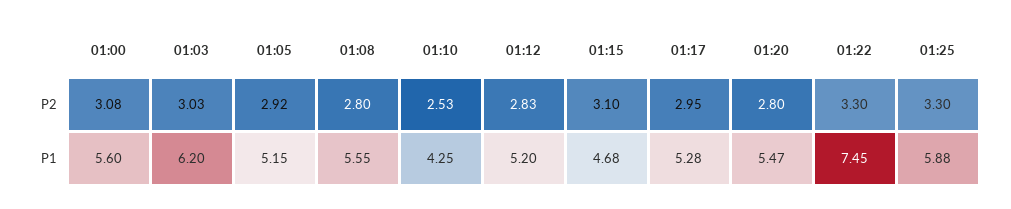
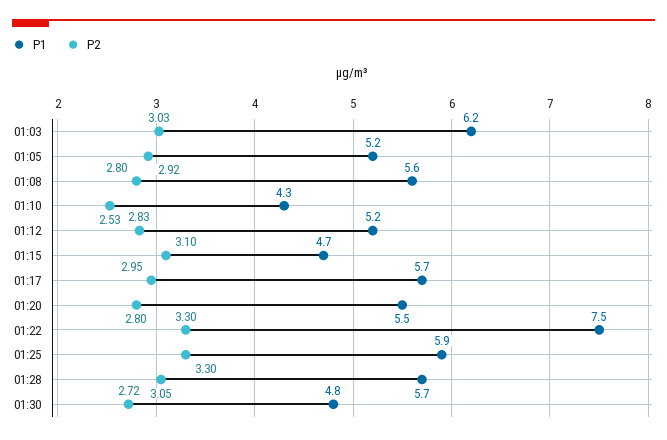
P2, 01:00: 3.08 -> none
P1, 01:00: 5.6 -> none
P1, 01:17: 5.28 -> 5.7
P1, 01:28: none -> 5.7
P2, 01:28: none -> 3.05
P1, 01:30: none -> 4.8
P2, 01:30: none -> 2.72

